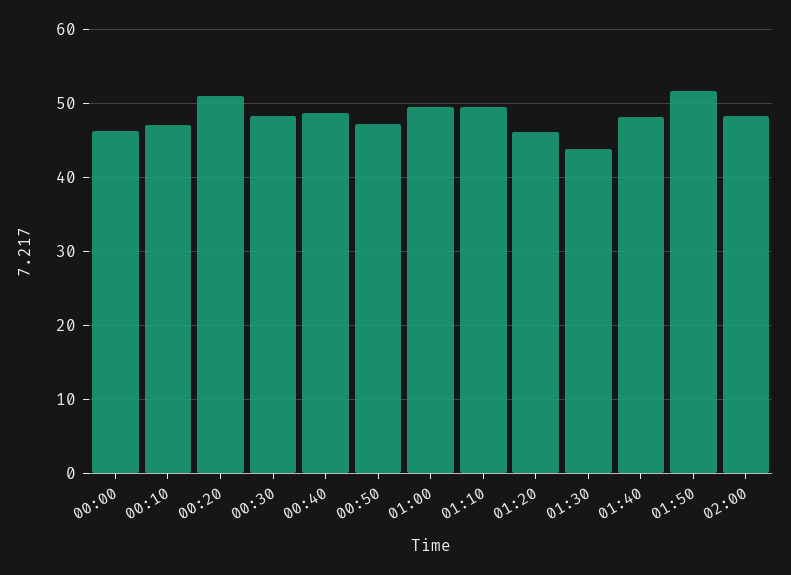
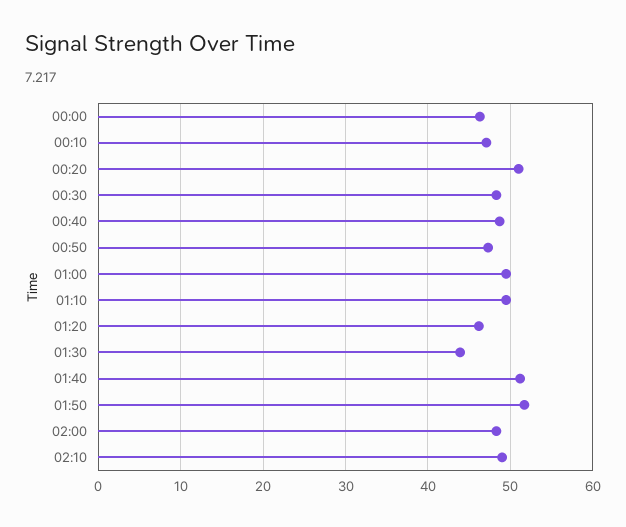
01:40: 48 -> 51
02:10: none -> 49

